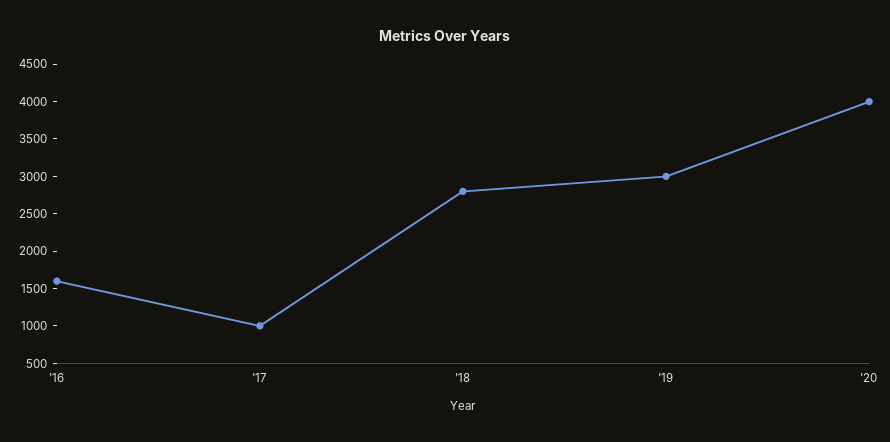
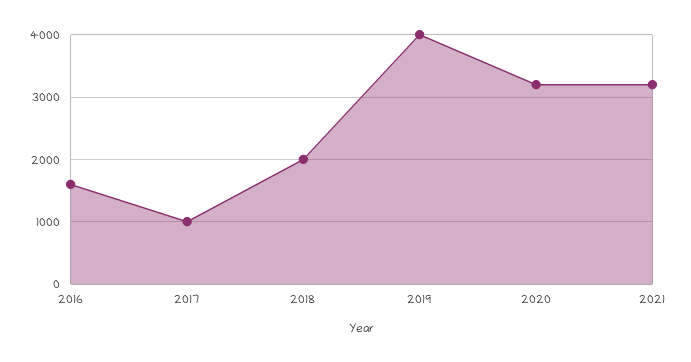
'18: 2750 -> 2000
'19: 3000 -> 4000
'20: 4000 -> 3200
2021: none -> 3200

